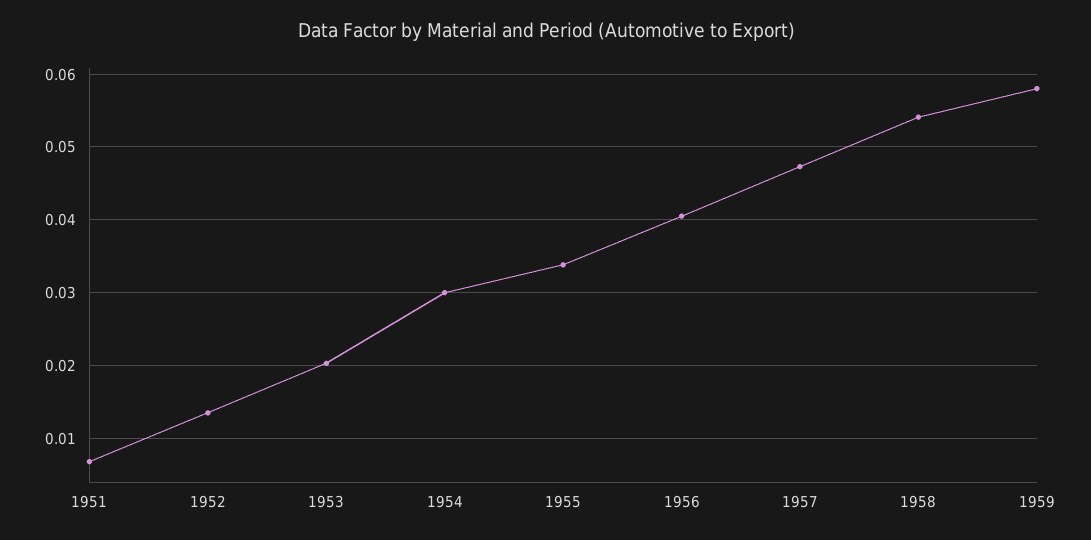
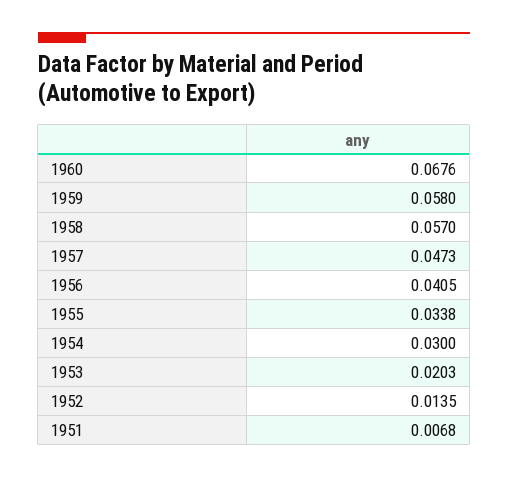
1958: 0.054 -> 0.057
1960: none -> 0.0676

